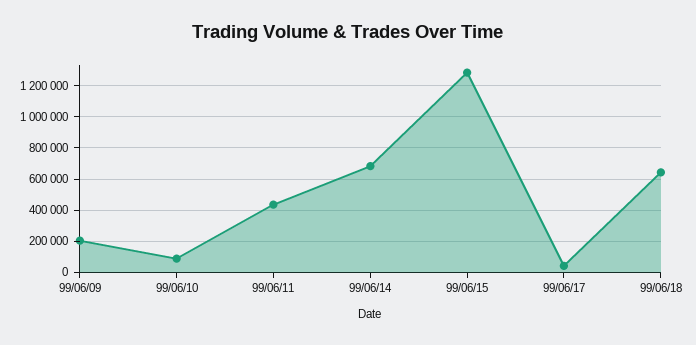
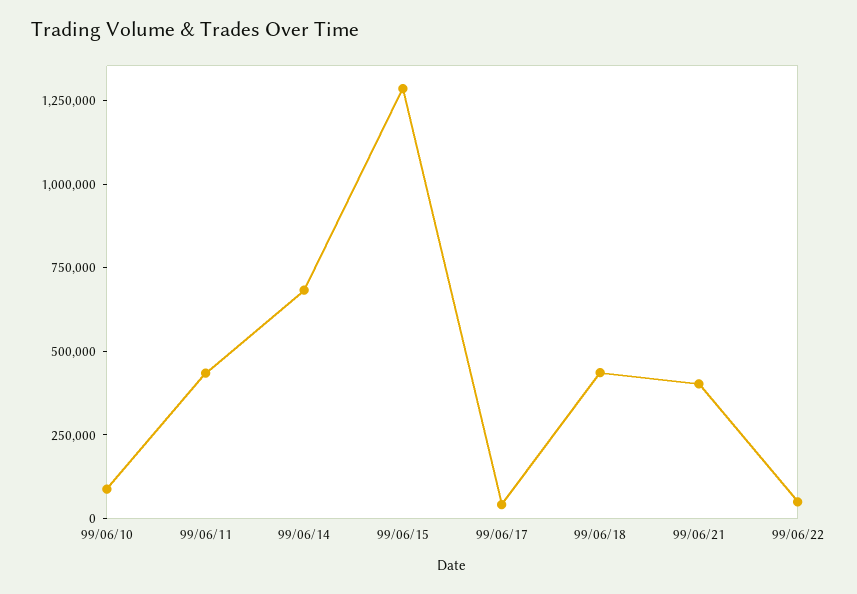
99/06/09: 200000 -> none
99/06/18: 650000 -> 450000
99/06/21: none -> 400000
99/06/22: none -> 50000

